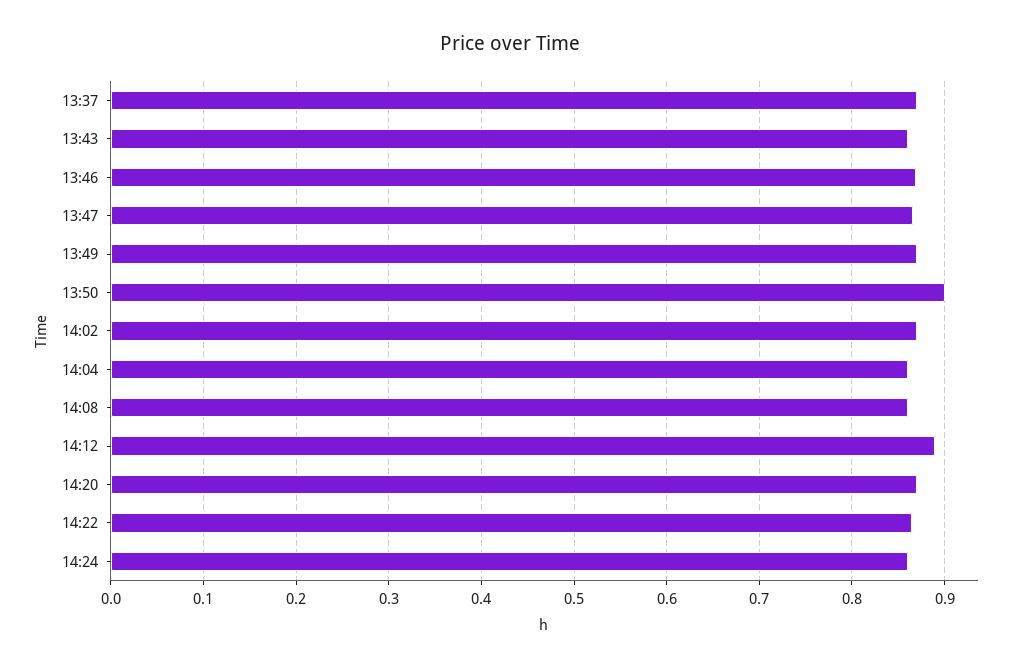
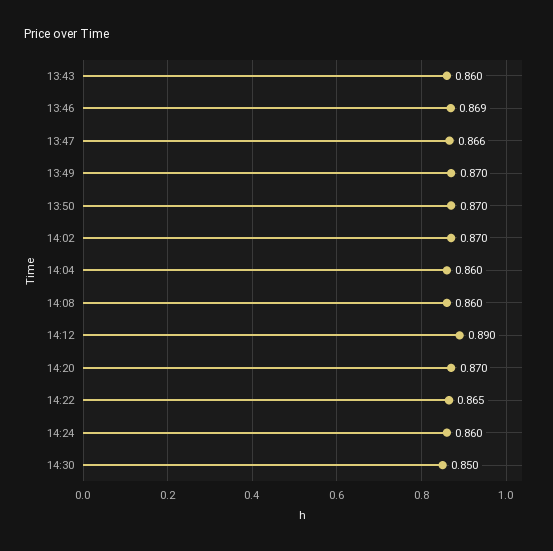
13:37: 0.87 -> none
13:50: 0.9 -> 0.87
14:30: none -> 0.85

